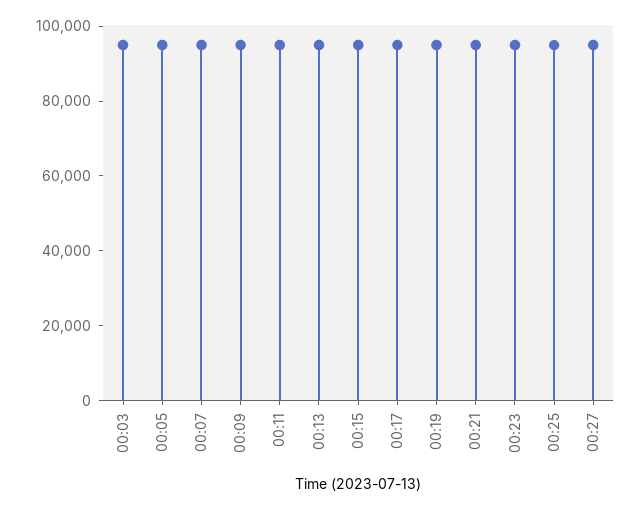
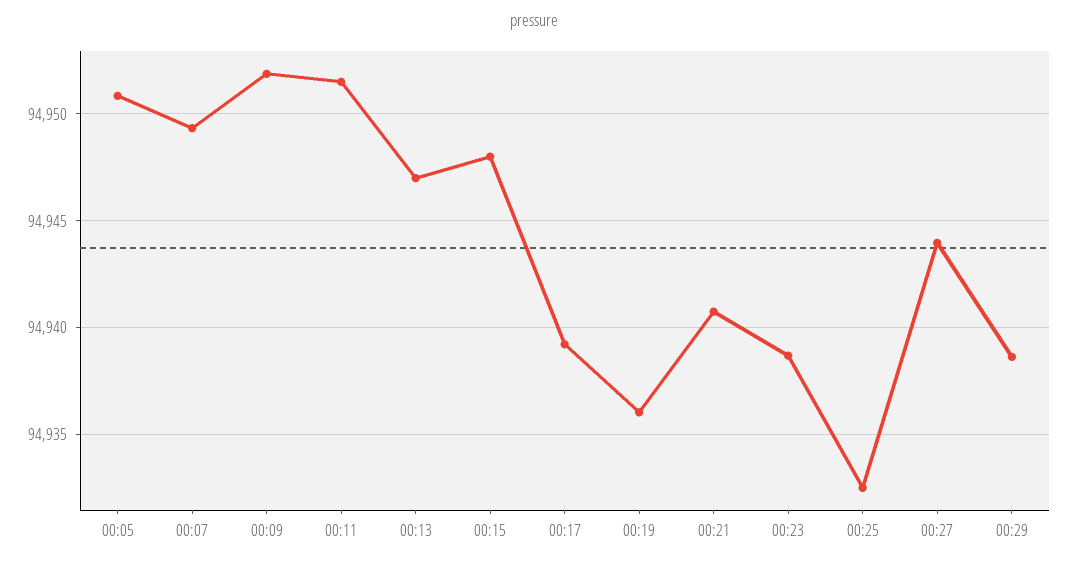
00:03: 95000 -> none
00:29: none -> 94938.5

